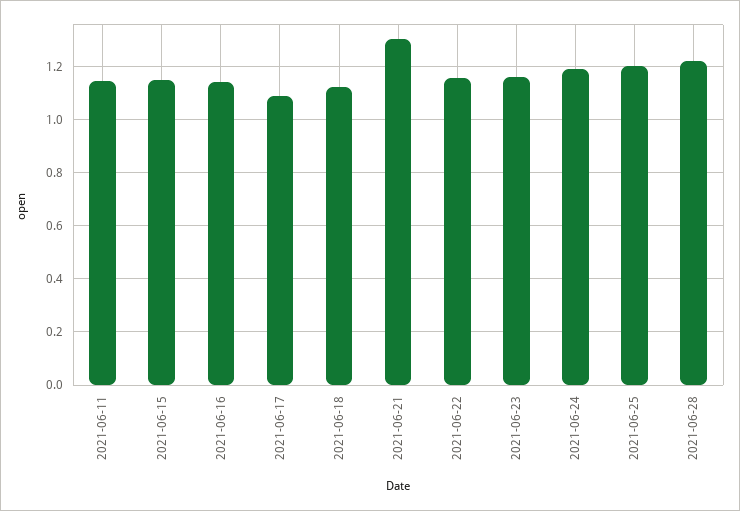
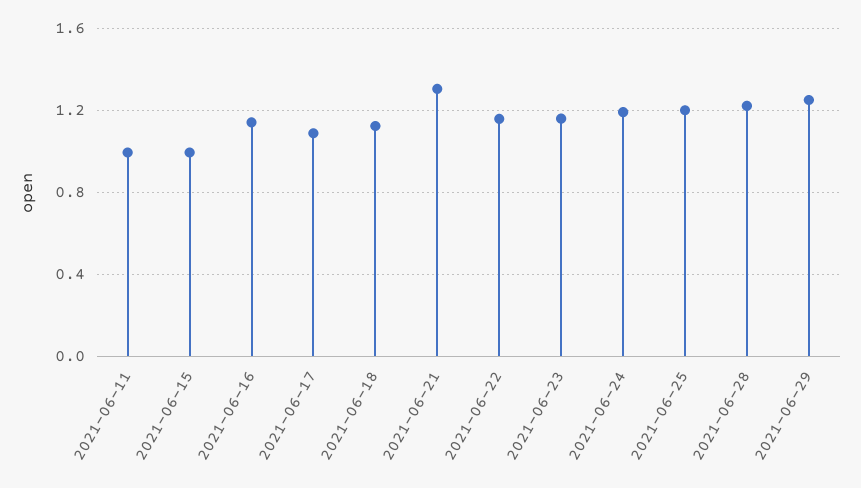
2021-06-11: 1.15 -> 1
2021-06-15: 1.15 -> 1
2021-06-29: none -> 1.25

